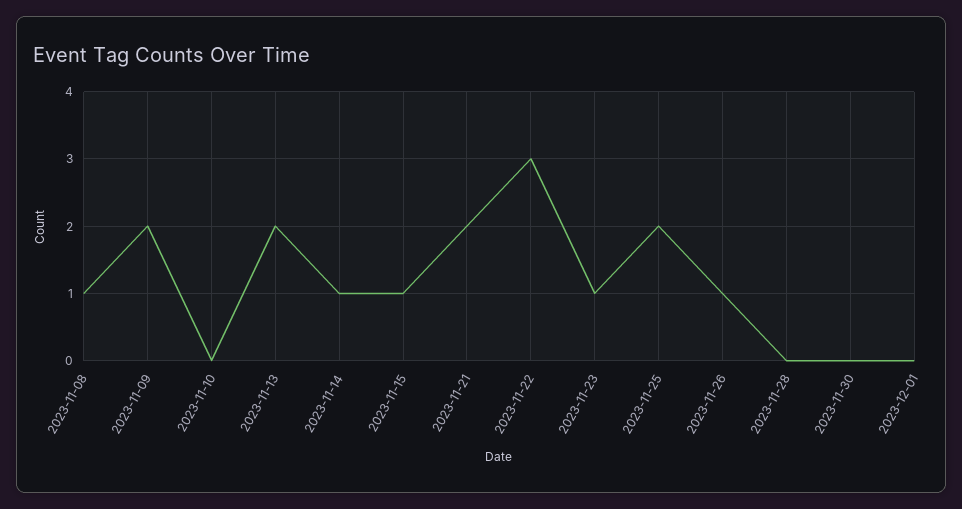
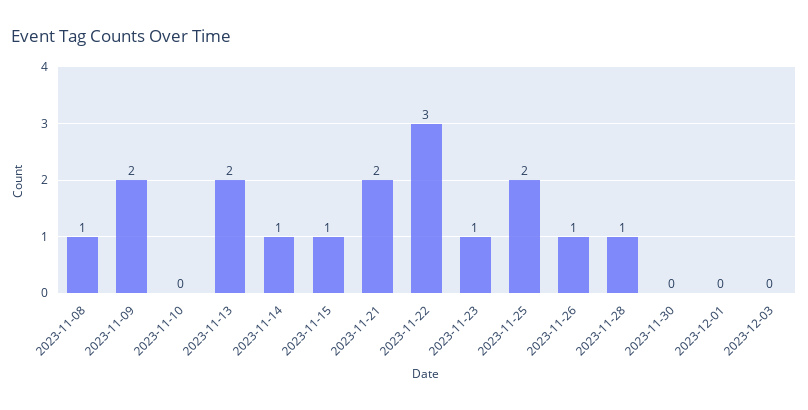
2023-11-28: 0 -> 1
2023-12-03: none -> 0

